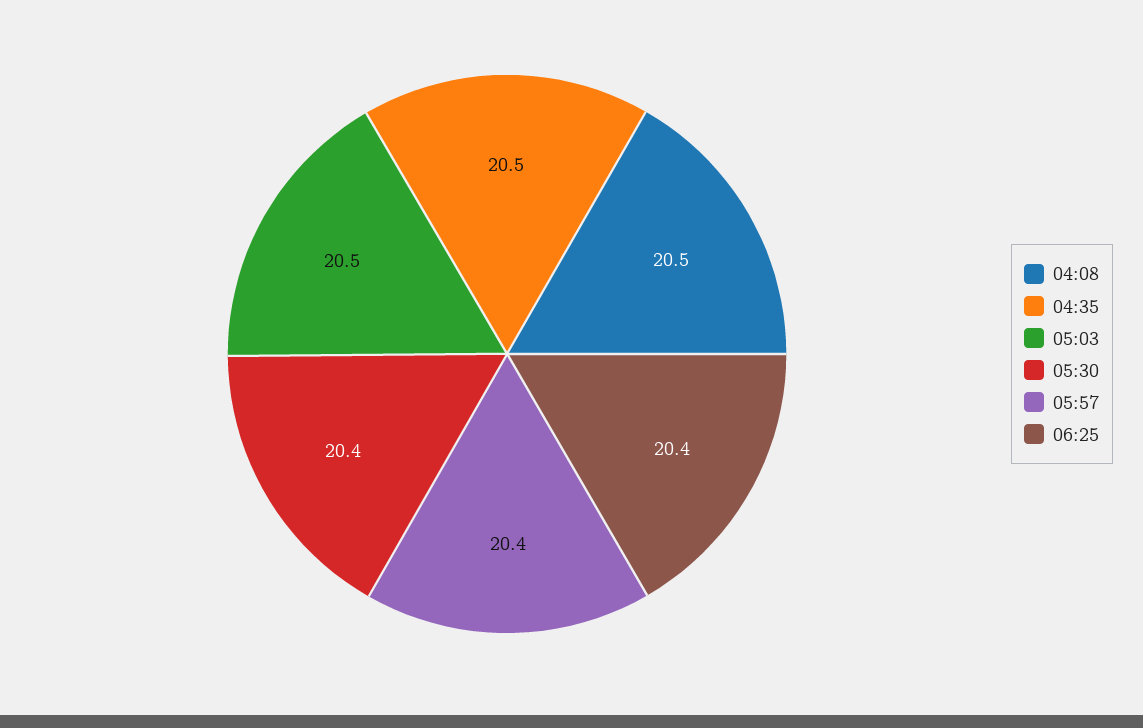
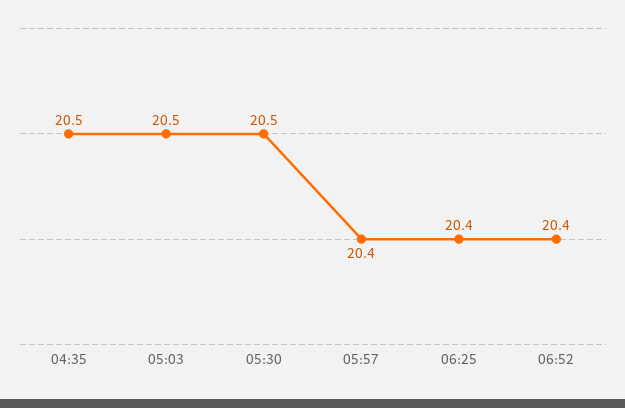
04:08: 20.5 -> none
05:30: 20.4 -> 20.5
06:52: none -> 20.4

